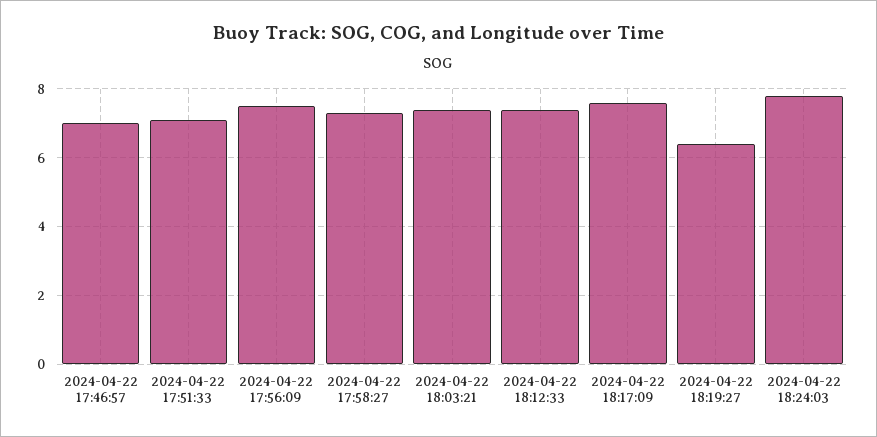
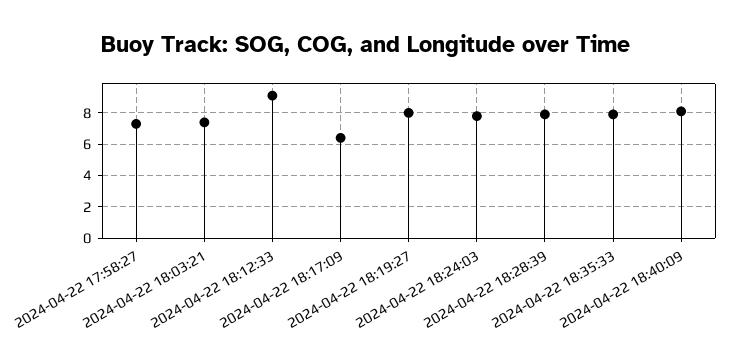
2024-04-22 17:46:57: 7 -> none
2024-04-22 17:51:33: 7 -> none
2024-04-22 17:56:09: 7.5 -> none
2024-04-22 18:12:33: 7.5 -> 9
2024-04-22 18:17:09: 7.5 -> 6.5
2024-04-22 18:19:27: 6.5 -> 8
2024-04-22 18:28:39: none -> 8
2024-04-22 18:35:33: none -> 8
2024-04-22 18:40:09: none -> 8

